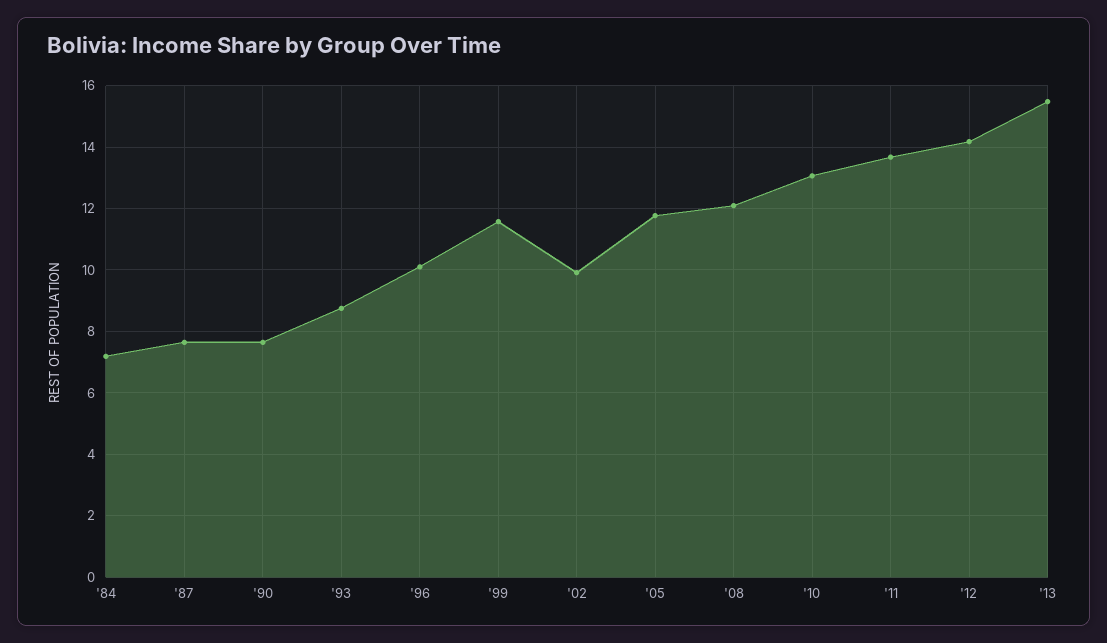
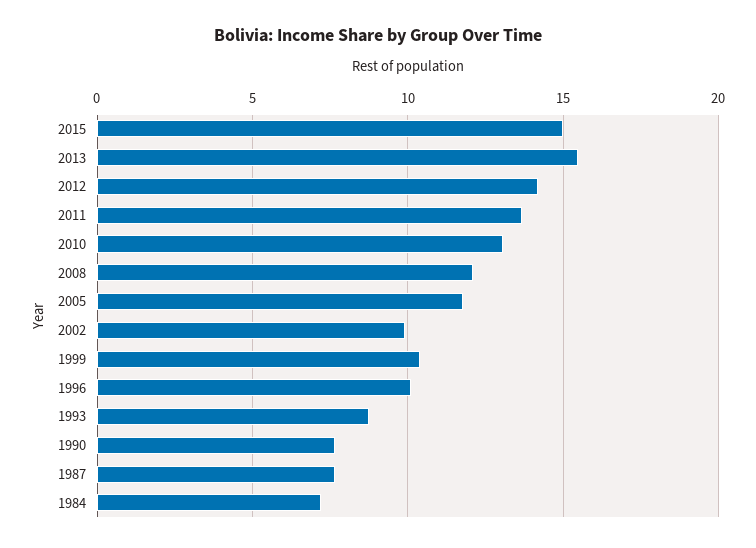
'99: 11.6 -> 10.5
2015: none -> 15

